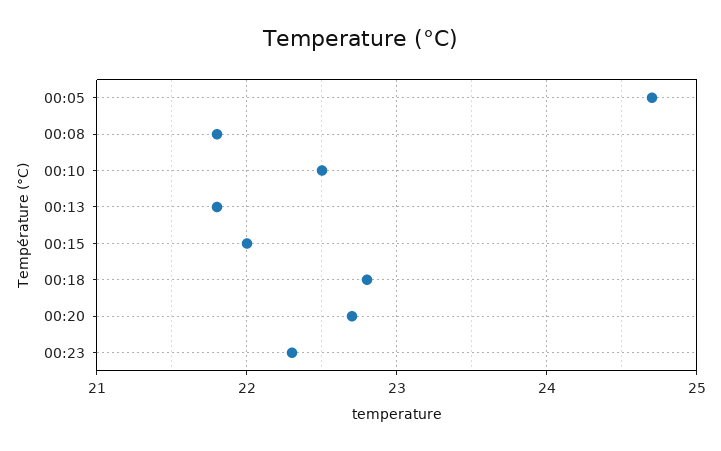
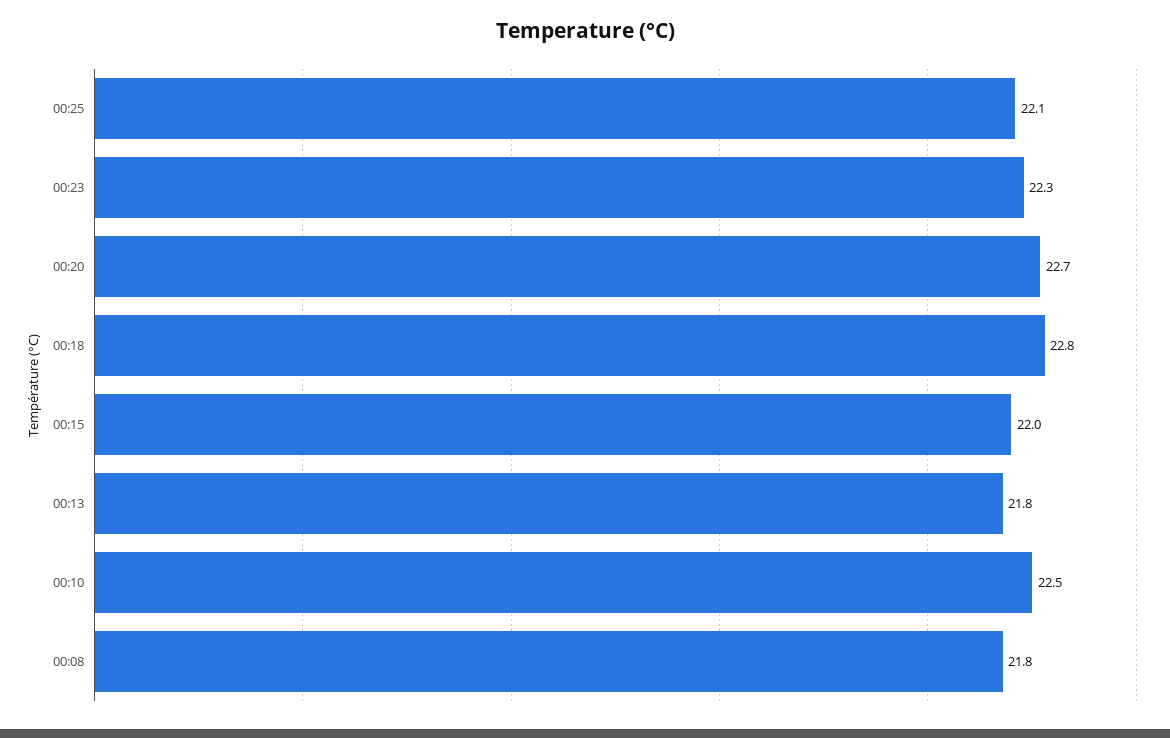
00:05: 24.7 -> none
00:25: none -> 22.1

